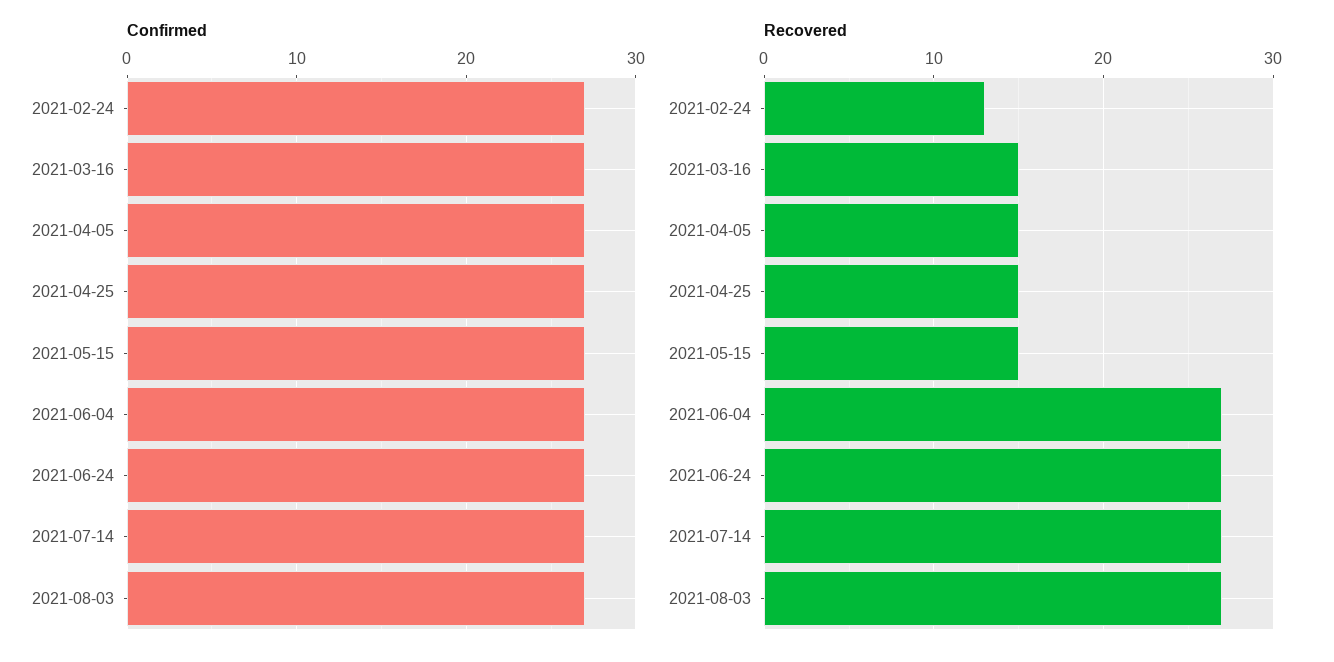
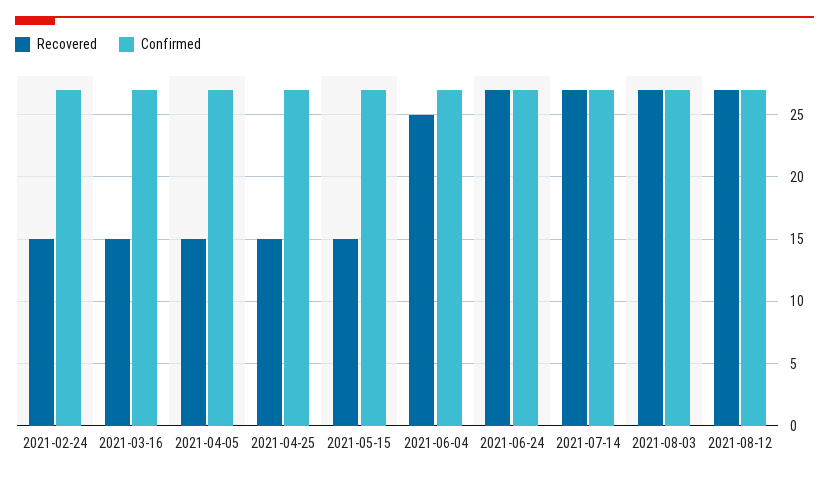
Recovered, 2021-02-24: 13 -> 15
Recovered, 2021-06-04: 27 -> 25
Recovered, 2021-08-12: none -> 27
Confirmed, 2021-08-12: none -> 27

